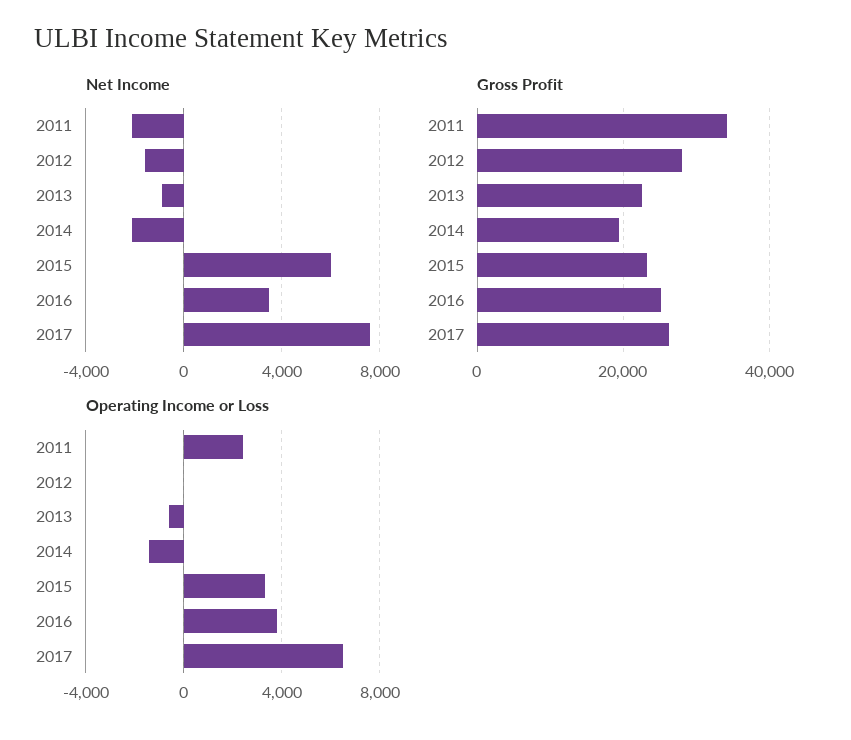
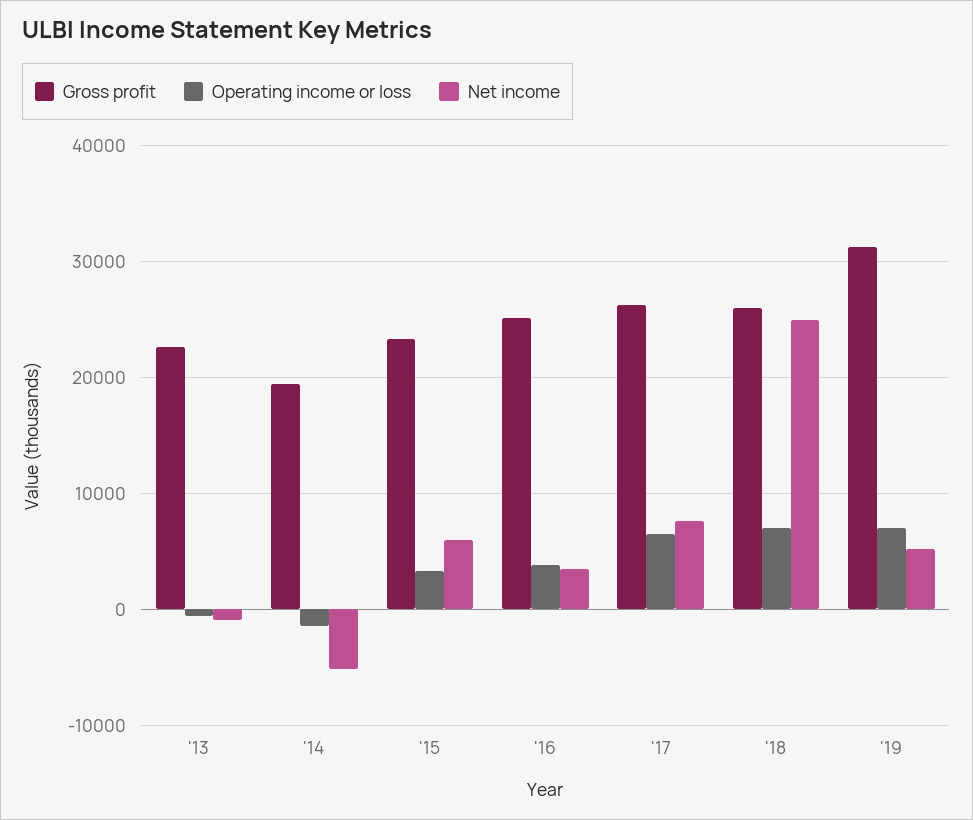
Net Income, 2011: -2000 -> none
Net Income, 2012: -1500 -> none
Net Income, 2014: -2000 -> -5000
Gross Profit, 2011: 34000 -> none
Gross Profit, 2012: 28000 -> none
Operating Income or Loss, 2011: 2500 -> none
Operating Income or Loss, 2012: 0 -> none
Gross Profit, '18: none -> 26000
Operating Income or Loss, '18: none -> 7000
Net Income, '18: none -> 25000
Gross Profit, '19: none -> 31000
Operating Income or Loss, '19: none -> 7000
Net Income, '19: none -> 5000

